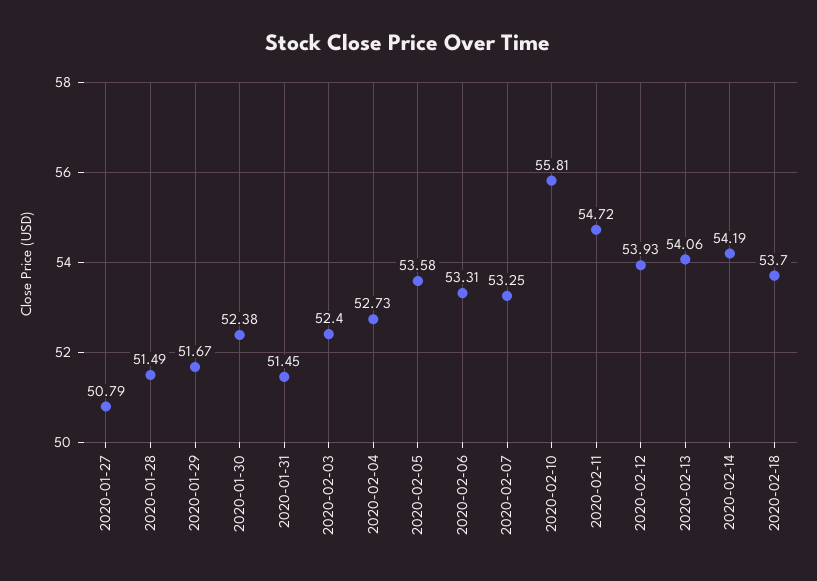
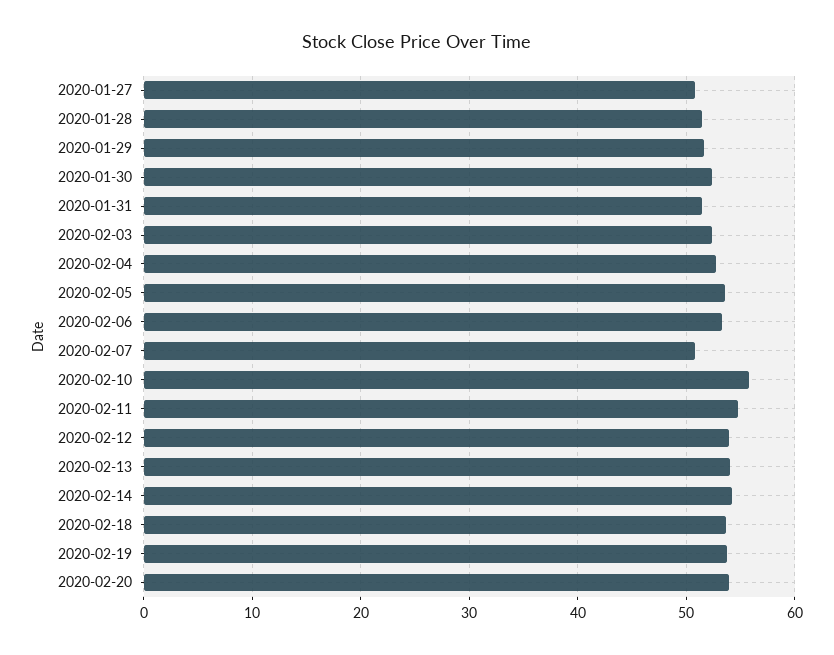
2020-02-07: 53.25 -> 51
2020-02-19: none -> 54
2020-02-20: none -> 54

